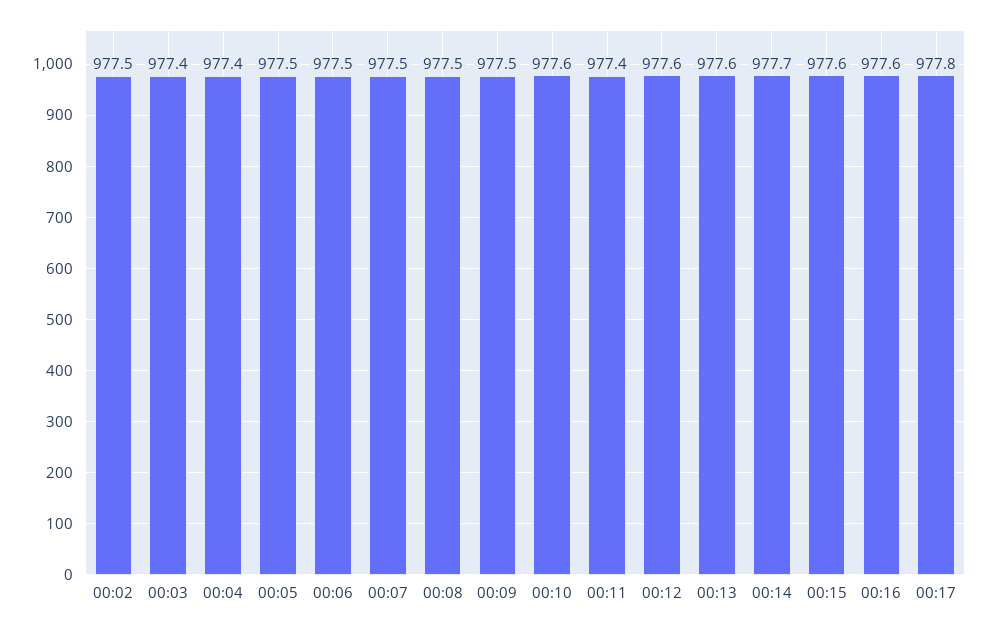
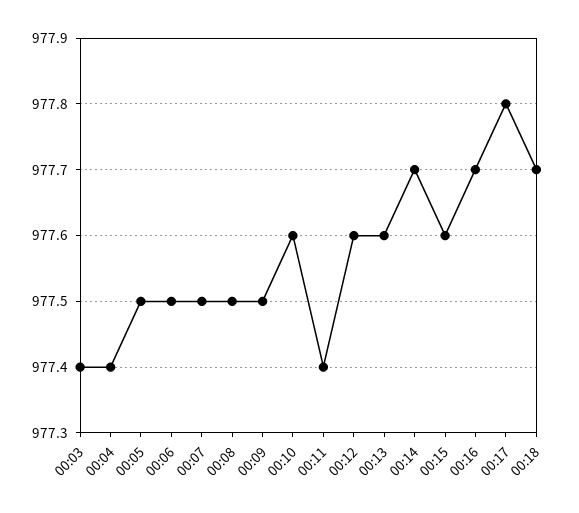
00:02: 977.5 -> none
00:16: 977.6 -> 977.7
00:18: none -> 977.7

